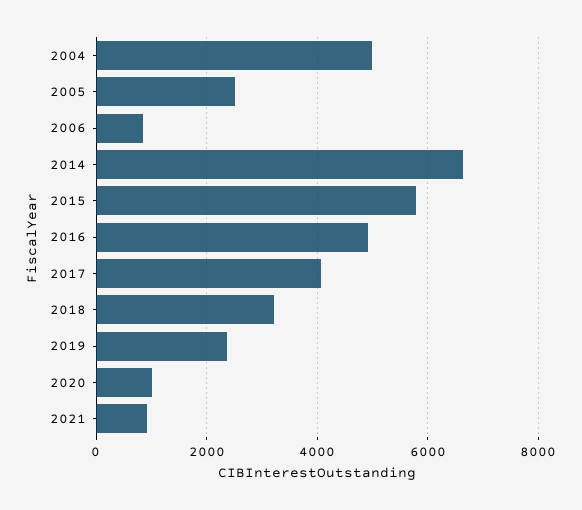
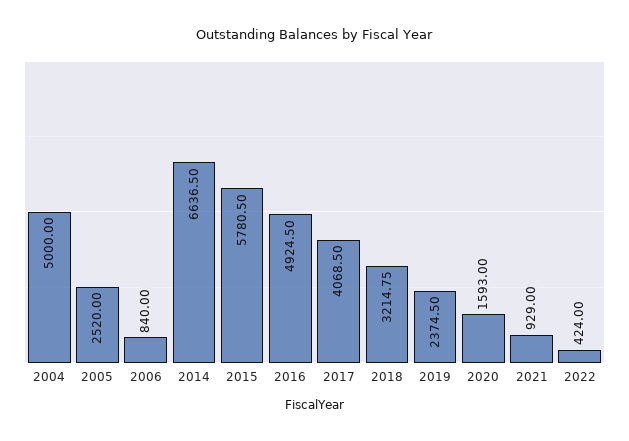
2020: 1000 -> 1593
2022: none -> 424

